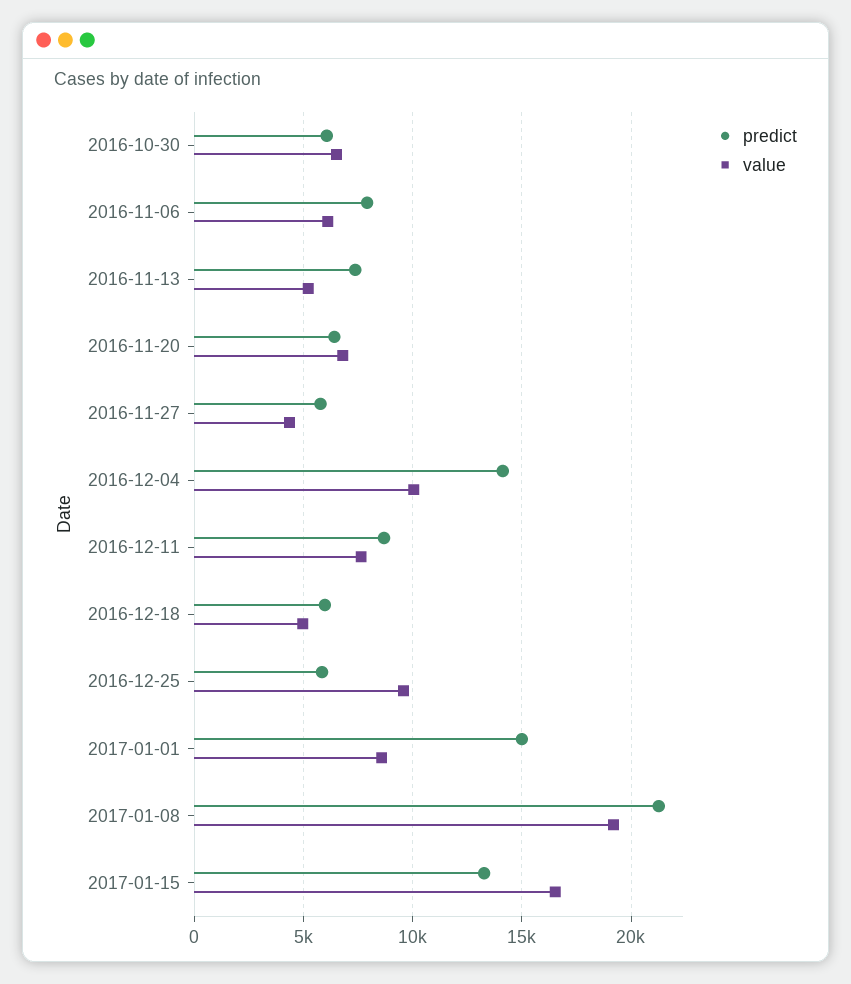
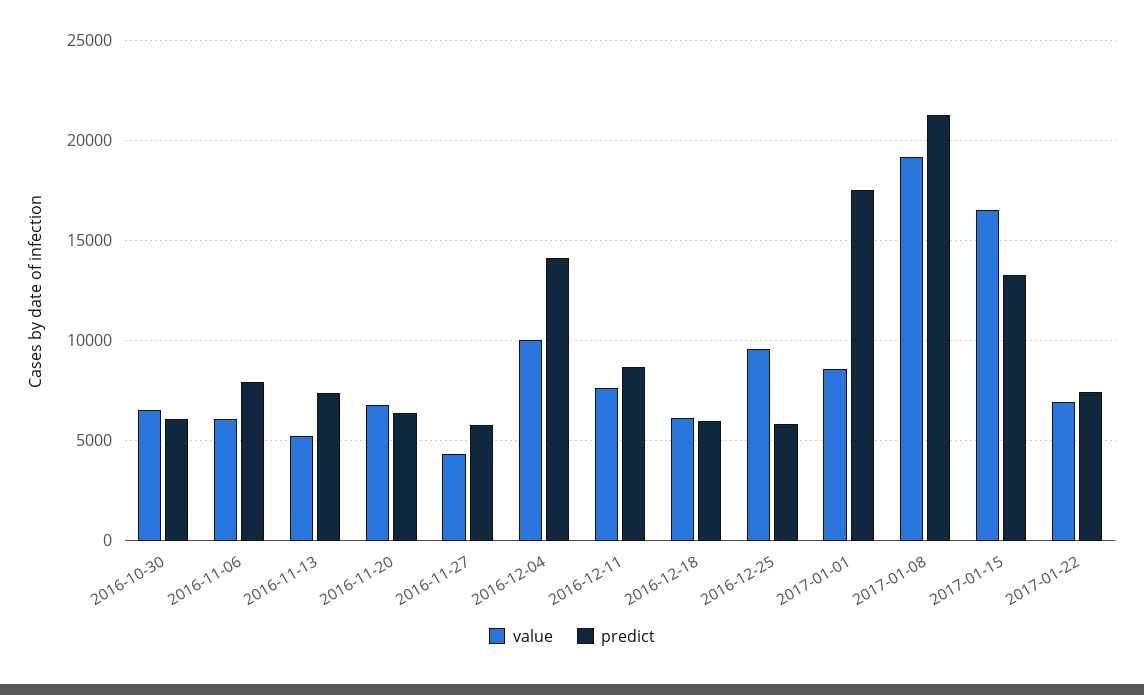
value, 2016-12-18: 5000 -> 6000
predict, 2017-01-01: 15000 -> 17500
value, 2017-01-22: none -> 7000
predict, 2017-01-22: none -> 7500

